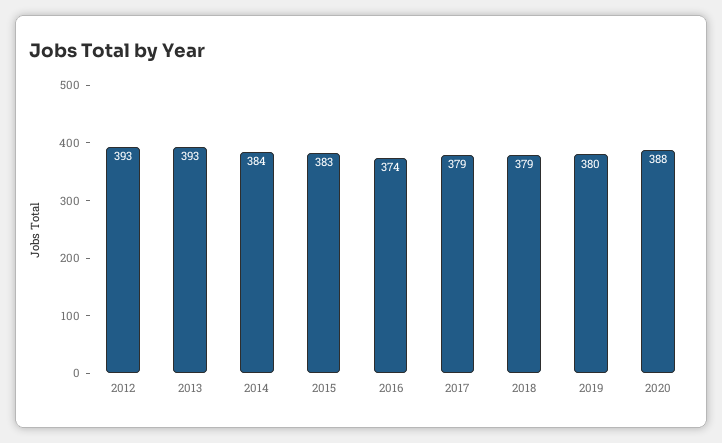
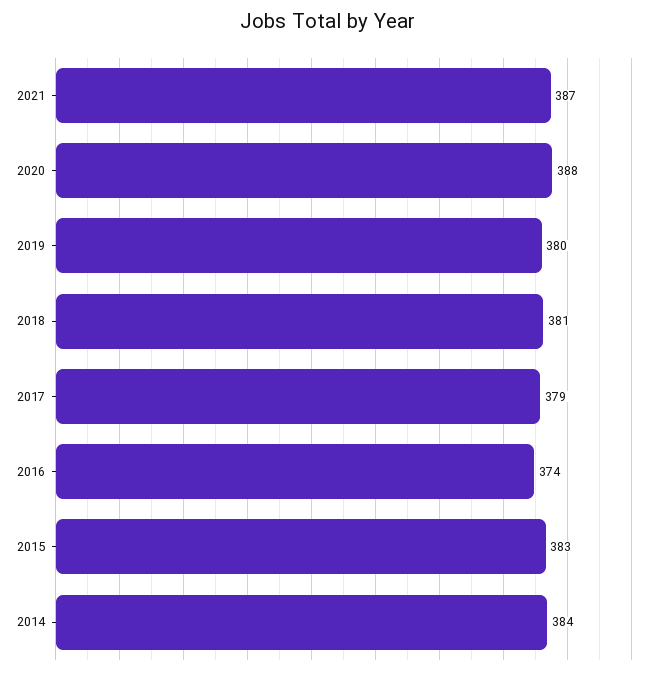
2012: 393 -> none
2013: 393 -> none
2018: 379 -> 381
2021: none -> 387

